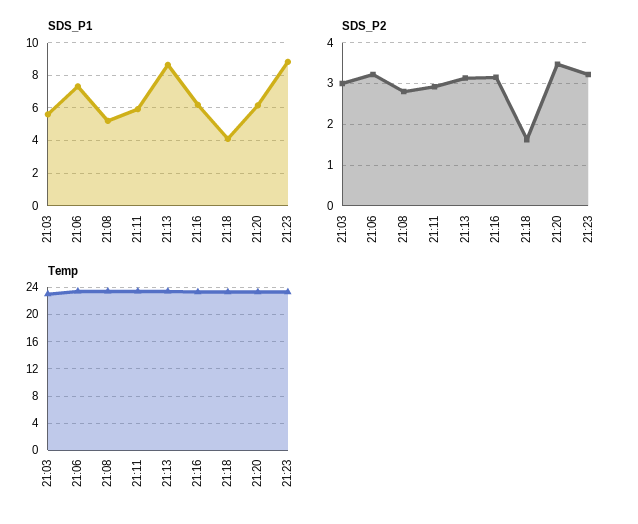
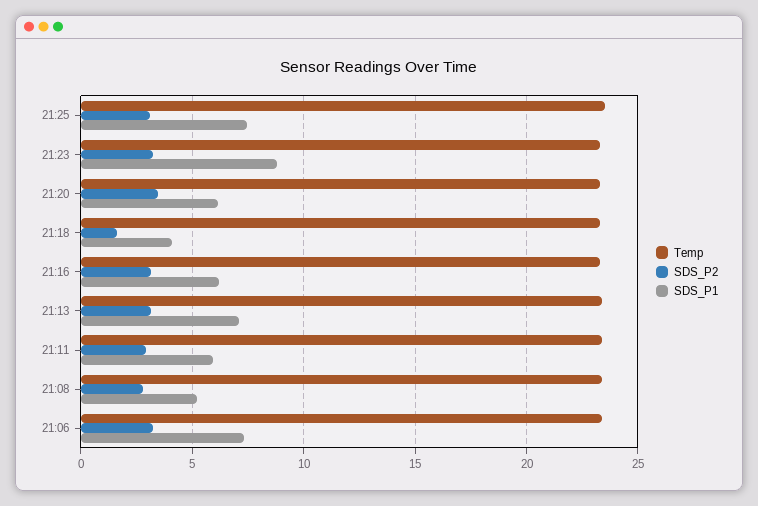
SDS_P1, 21:03: 5.5 -> none
SDS_P1, 21:13: 8.5 -> 7
SDS_P2, 21:03: 3 -> none
Temp, 21:03: 23 -> none
Temp, 21:25: none -> 23.5
SDS_P2, 21:25: none -> 3
SDS_P1, 21:25: none -> 7.5

